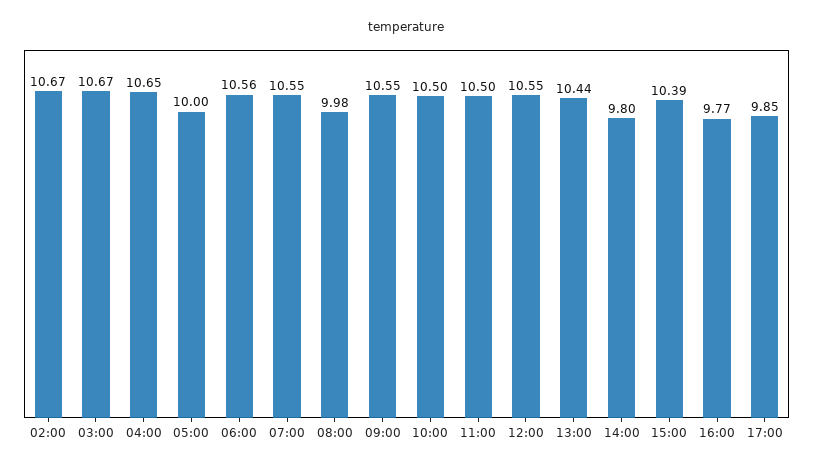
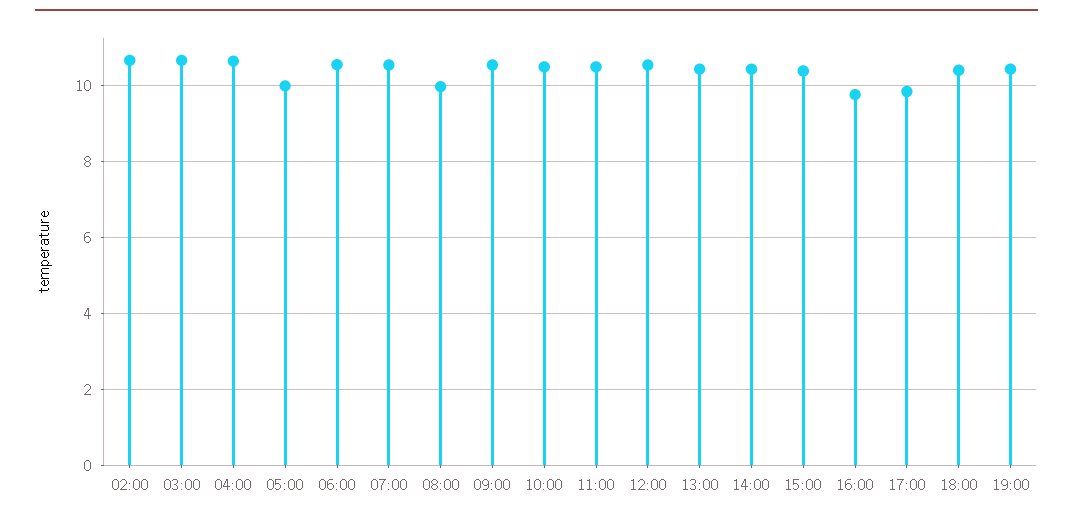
14:00: 9.8 -> 10.4
18:00: none -> 10.4
19:00: none -> 10.4

